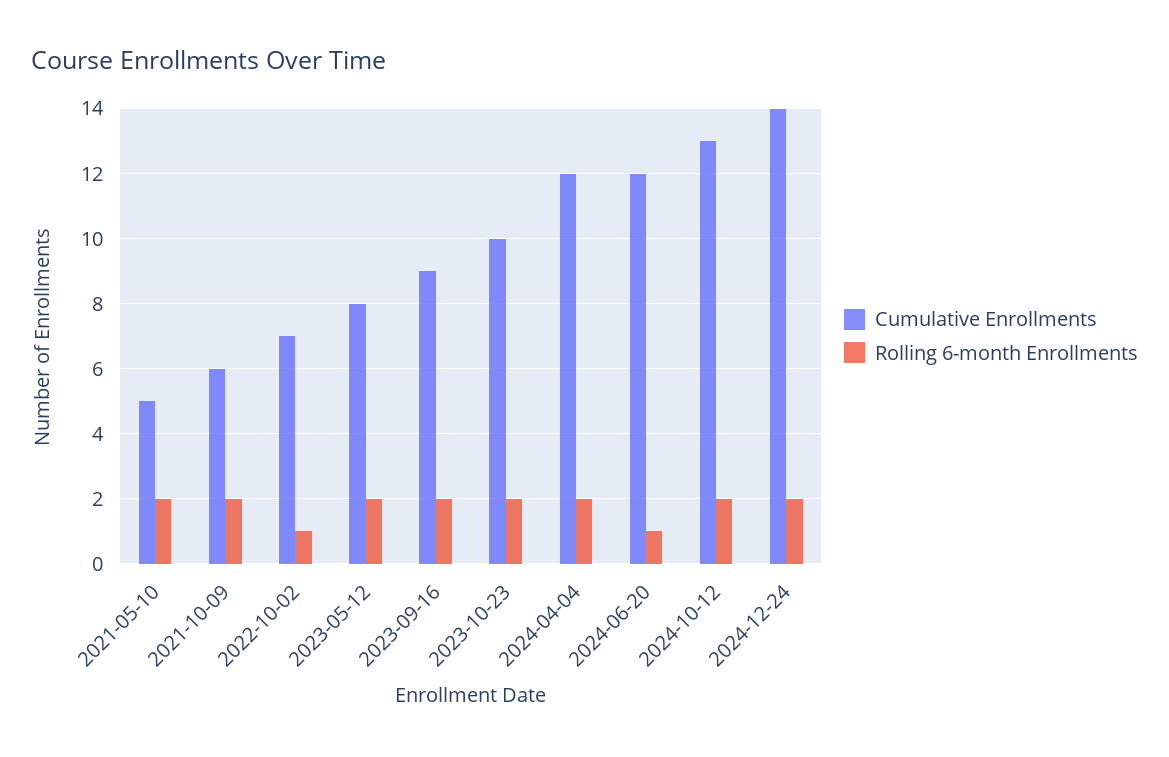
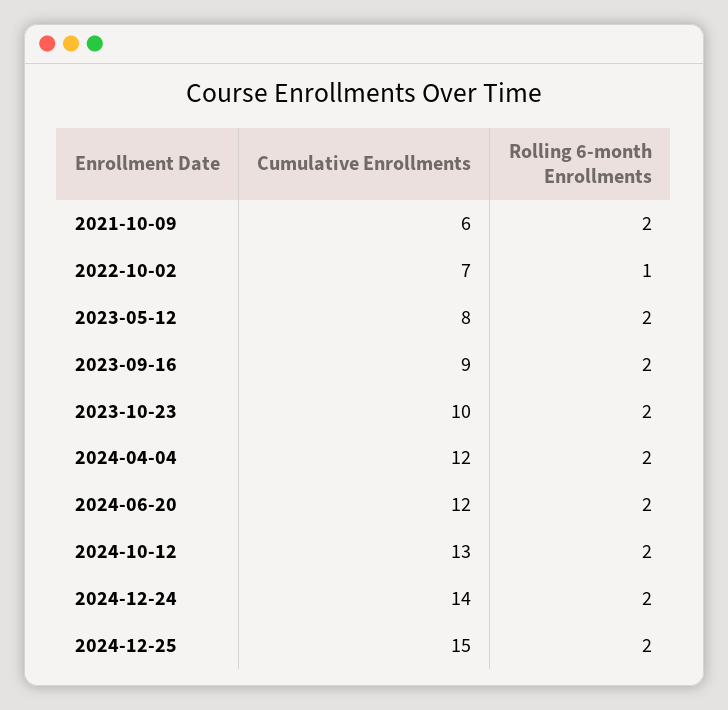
Cumulative Enrollments, 2021-05-10: 5 -> none
Rolling 6-month Enrollments, 2021-05-10: 2 -> none
Rolling 6-month Enrollments, 2024-06-20: 1 -> 2
Cumulative Enrollments, 2024-12-25: none -> 15
Rolling 6-month Enrollments, 2024-12-25: none -> 2

